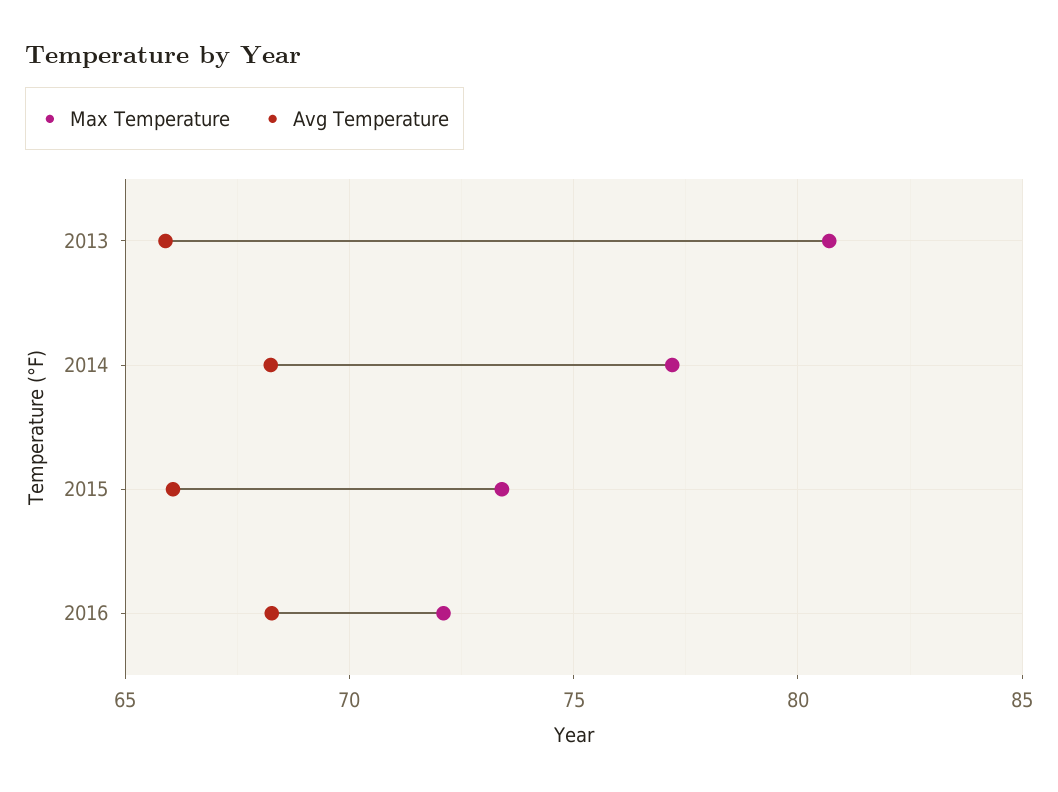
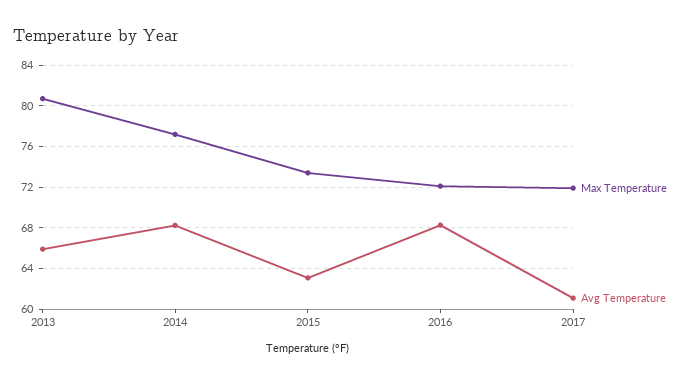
Avg Temperature, 2015: 66 -> 63
Max Temperature, 2017: none -> 72
Avg Temperature, 2017: none -> 61

